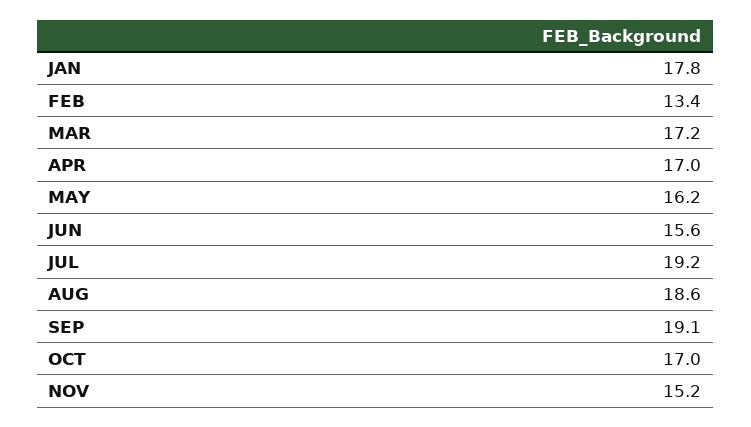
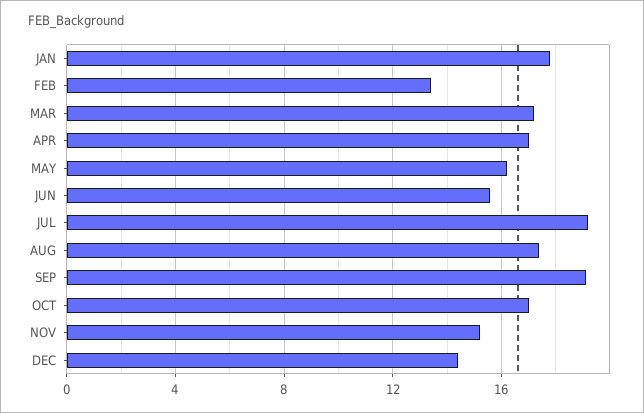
AUG: 18.6 -> 17.5
DEC: none -> 14.5

